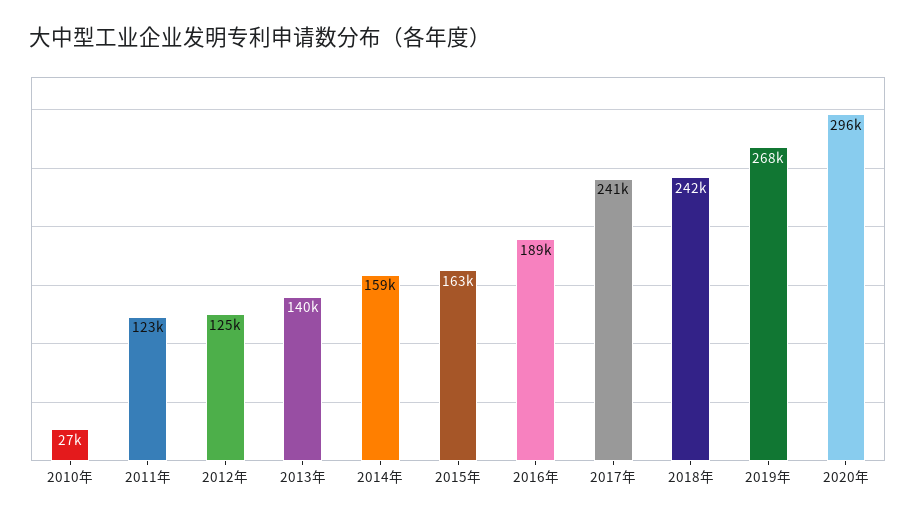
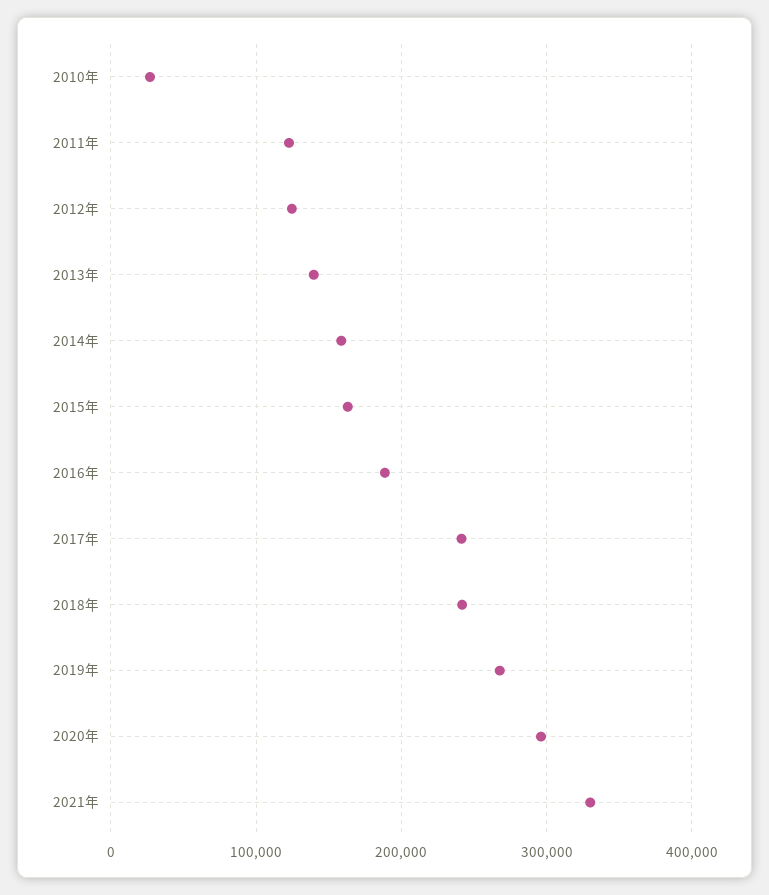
2021年: none -> 330000

